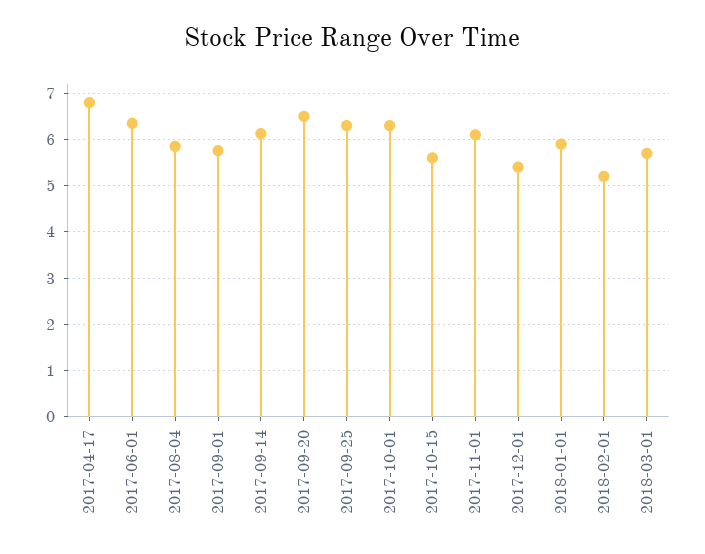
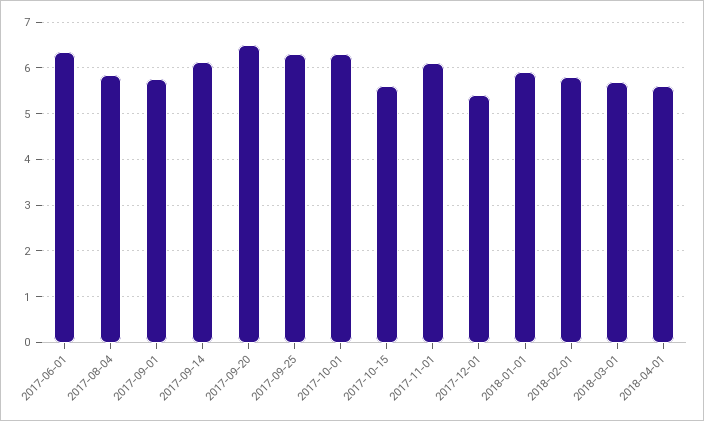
2017-04-17: 6.8 -> none
2018-02-01: 5.2 -> 5.8
2018-04-01: none -> 5.6

